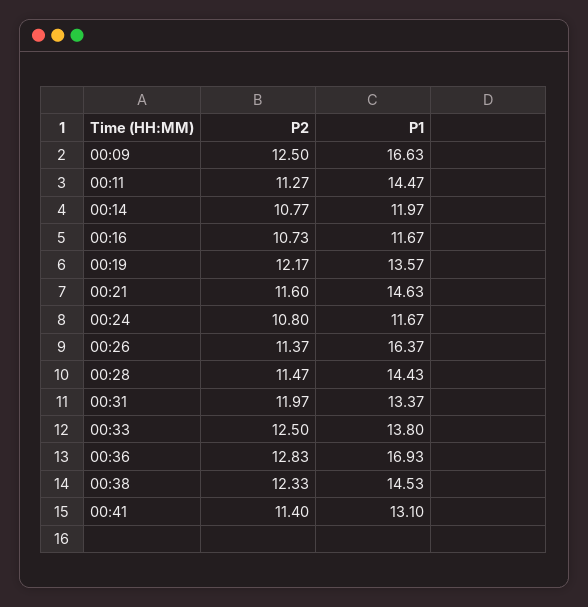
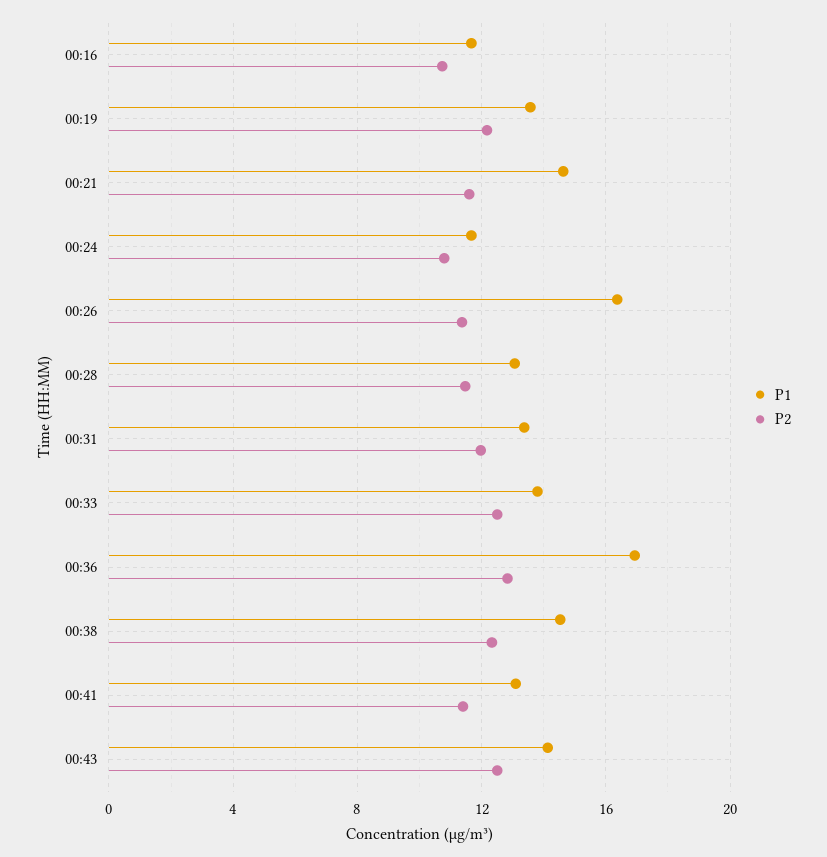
P2, 00:09: 12.5 -> none
P1, 00:09: 16.63 -> none
P2, 00:11: 11.27 -> none
P1, 00:11: 14.47 -> none
P2, 00:14: 10.77 -> none
P1, 00:14: 11.97 -> none
P1, 00:28: 14.43 -> 13
P1, 00:43: none -> 14
P2, 00:43: none -> 12.5

